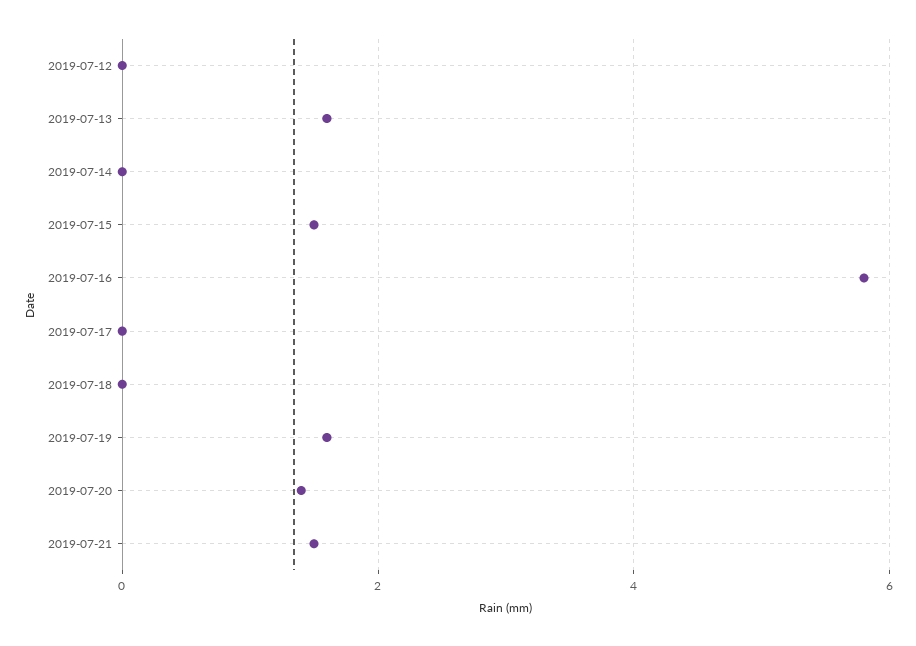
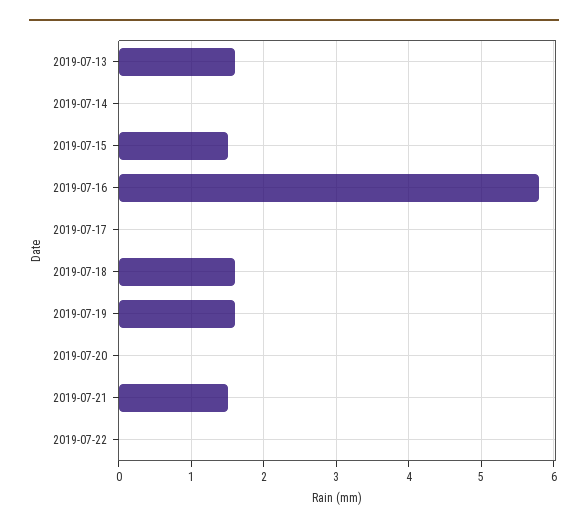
2019-07-12: 0 -> none
2019-07-18: 0 -> 1.6
2019-07-20: 1.5 -> 0
2019-07-22: none -> 0

